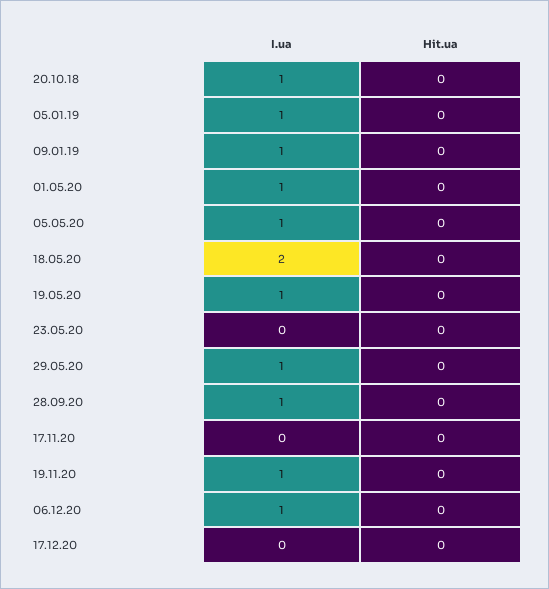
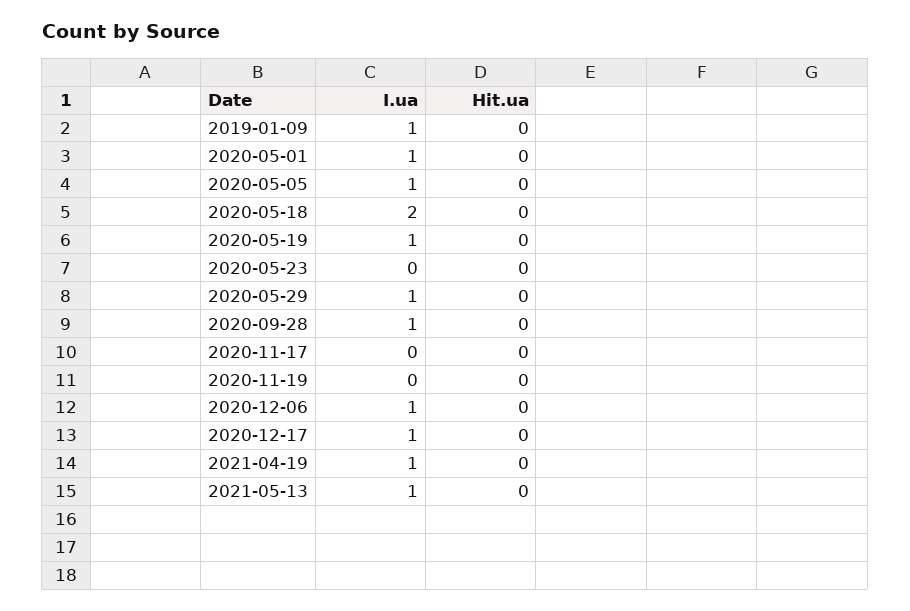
I.ua, 20.10.18: 1 -> none
Hit.ua, 20.10.18: 0 -> none
I.ua, 05.01.19: 1 -> none
Hit.ua, 05.01.19: 0 -> none
I.ua, 19.11.20: 1 -> 0
I.ua, 17.12.20: 0 -> 1
I.ua, 2021-04-19: none -> 1
Hit.ua, 2021-04-19: none -> 0
I.ua, 2021-05-13: none -> 1
Hit.ua, 2021-05-13: none -> 0

